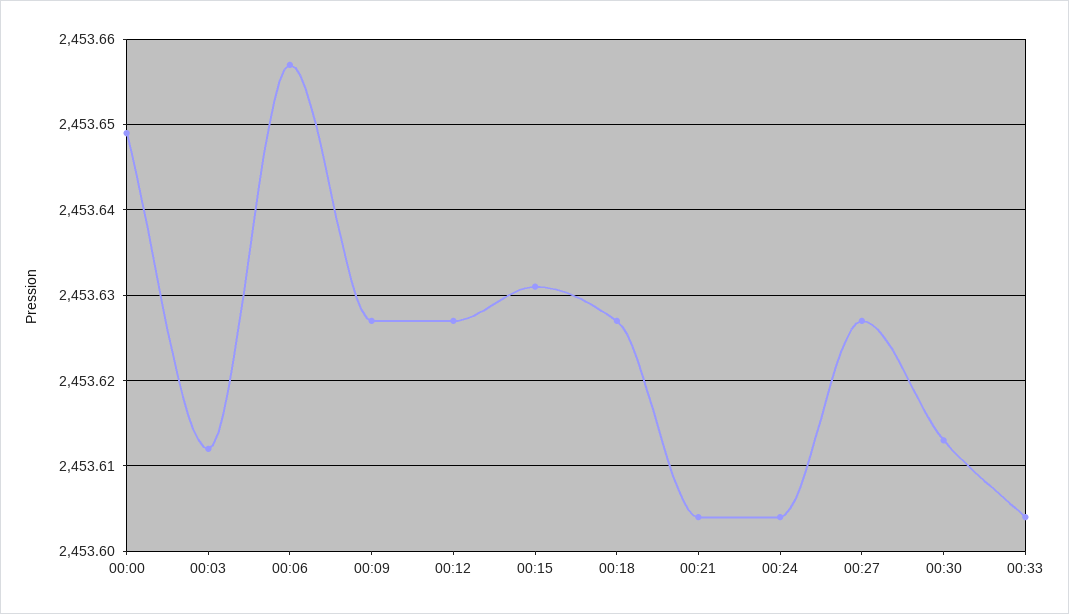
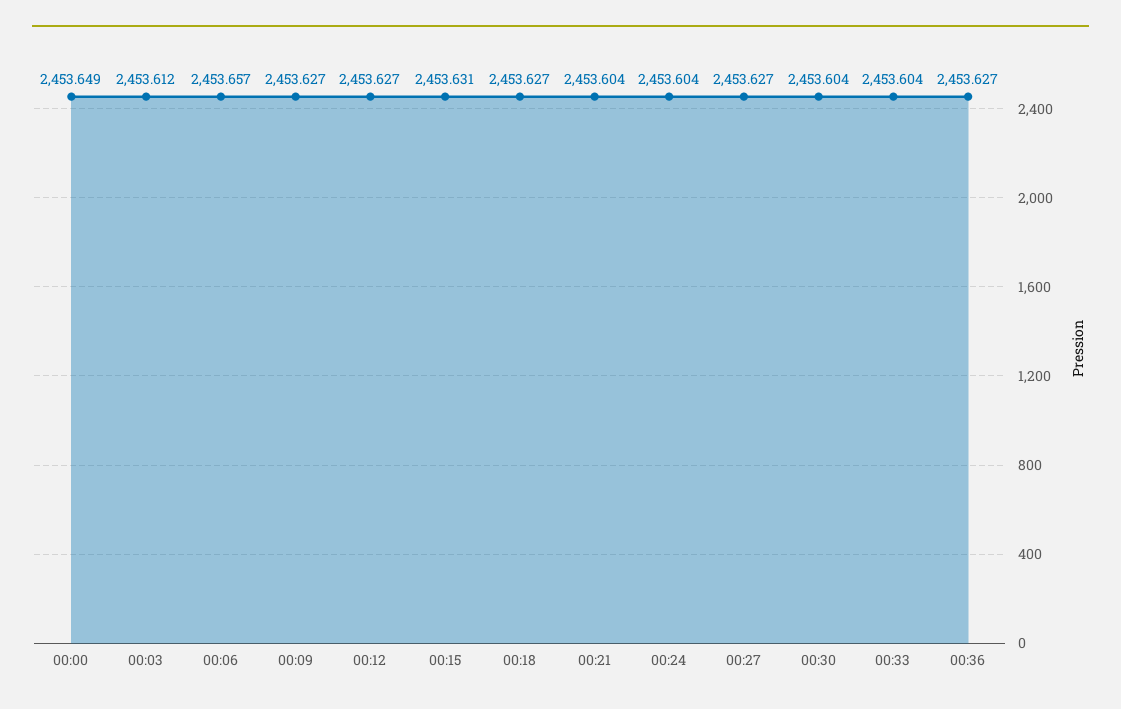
00:30: 2453.613 -> 2453.604
00:36: none -> 2453.627

